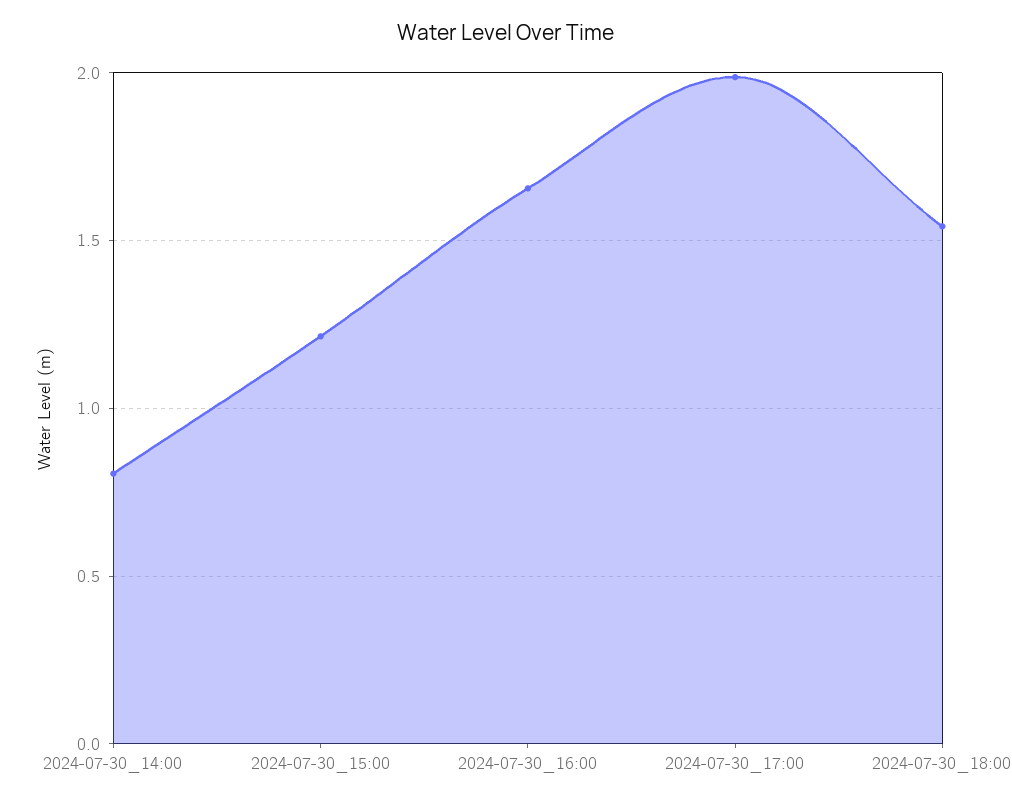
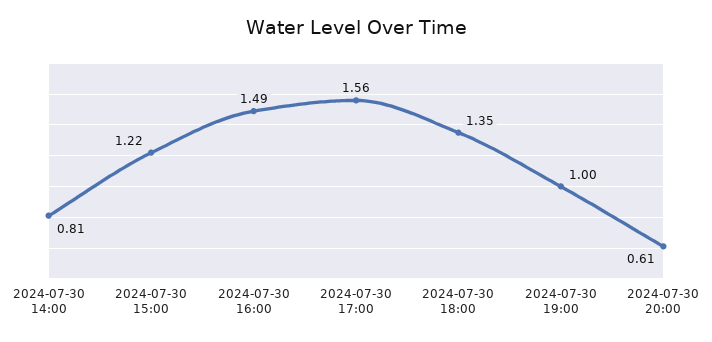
2024-07-30_16:00: 1.65 -> 1.49
2024-07-30_17:00: 2 -> 1.56
2024-07-30_18:00: 1.55 -> 1.35
2024-07-30 19:00: none -> 1
2024-07-30 20:00: none -> 0.61

